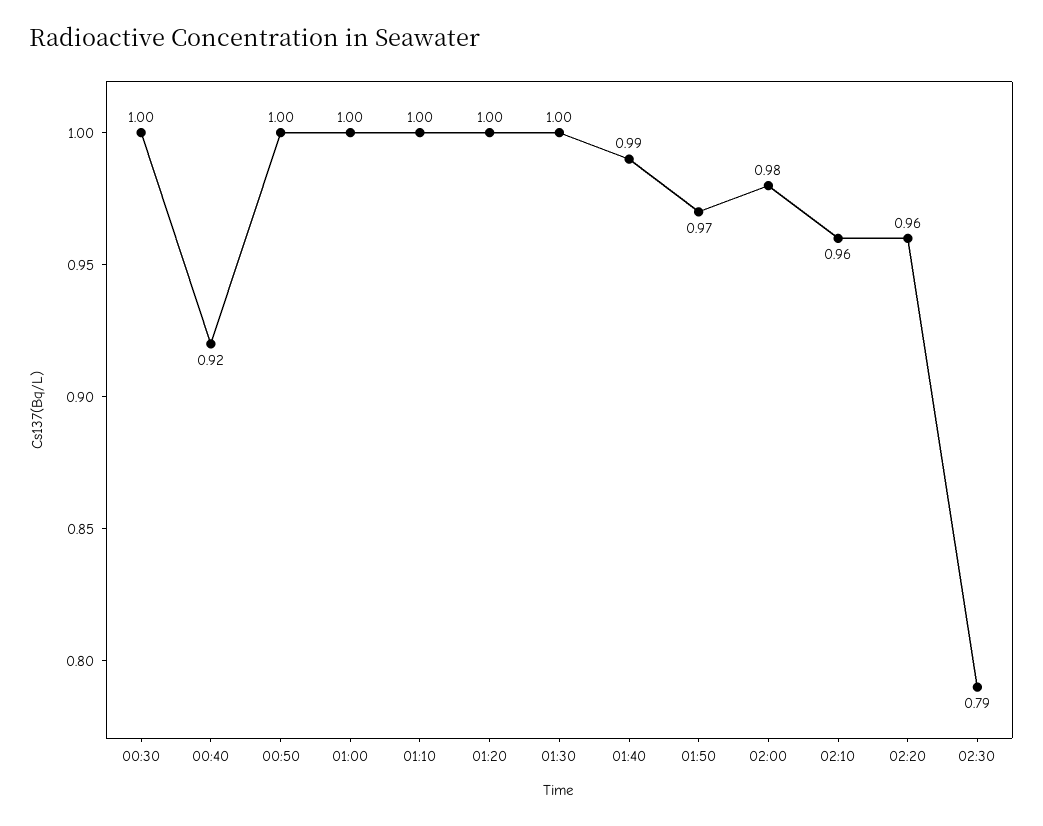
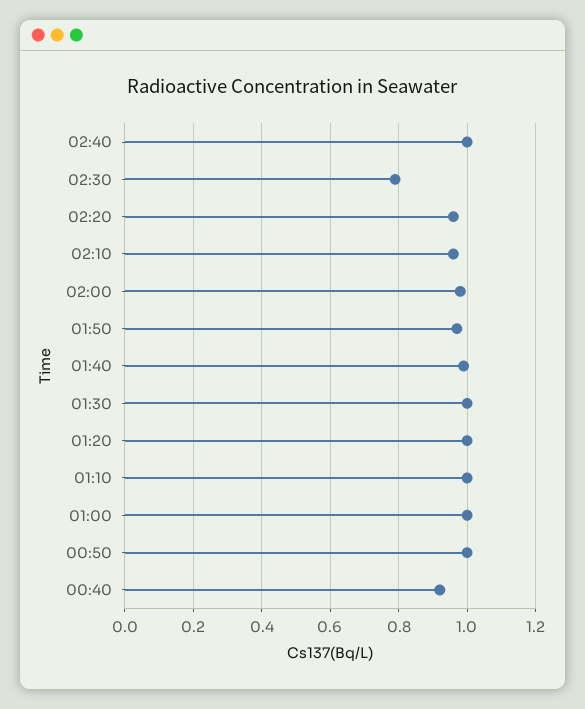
00:30: 1 -> none
02:40: none -> 1

